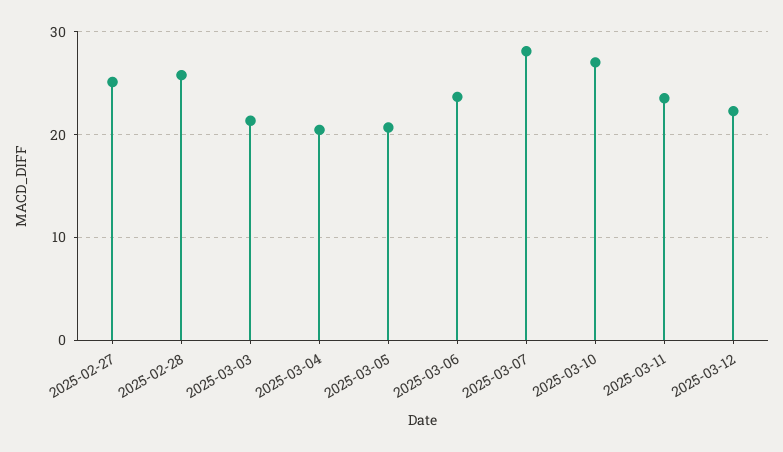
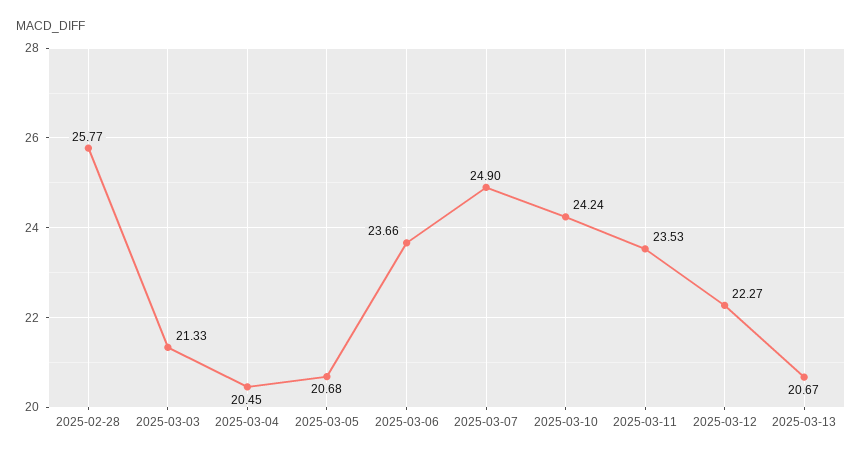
2025-02-27: 25 -> none
2025-03-07: 28 -> 24.9
2025-03-10: 27 -> 24.24
2025-03-13: none -> 20.67

